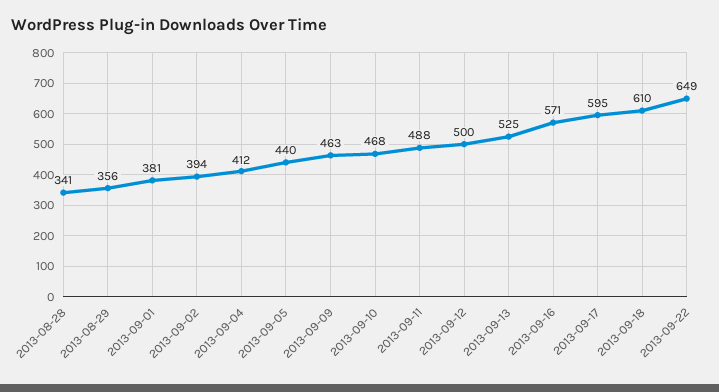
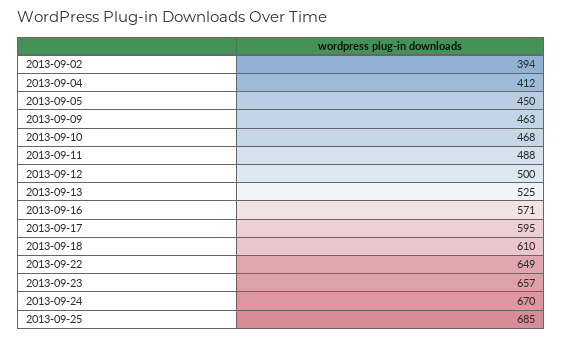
2013-08-28: 341 -> none
2013-08-29: 356 -> none
2013-09-01: 381 -> none
2013-09-05: 440 -> 450
2013-09-23: none -> 657
2013-09-24: none -> 670
2013-09-25: none -> 685

